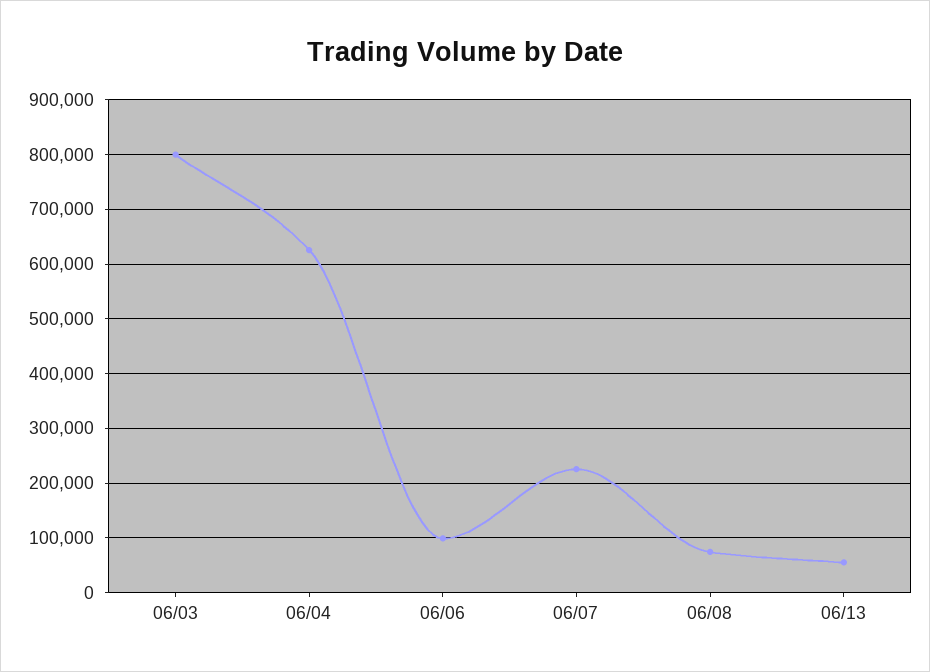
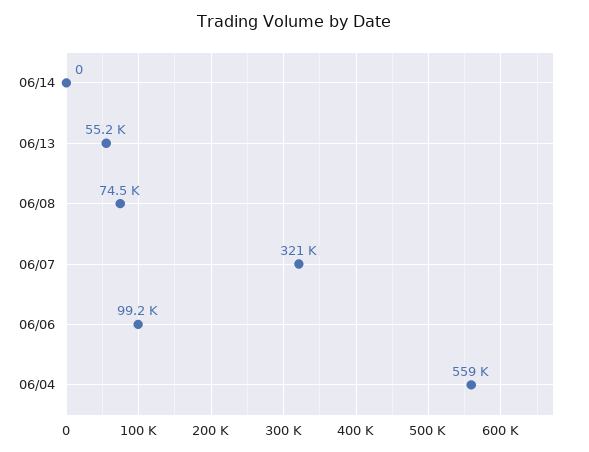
06/03: 800000 -> none
06/04: 620000 -> 559000
06/07: 220000 -> 321000
06/14: none -> 0

